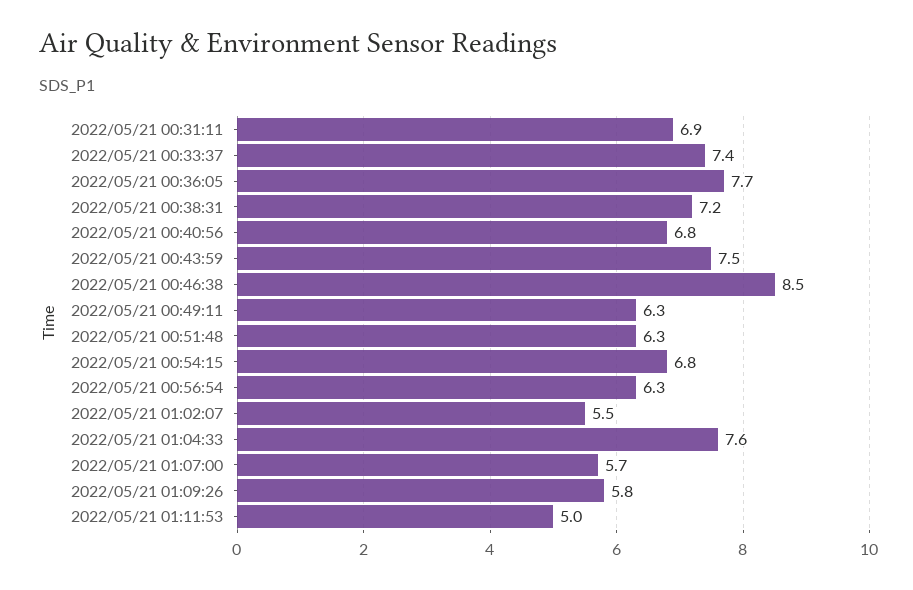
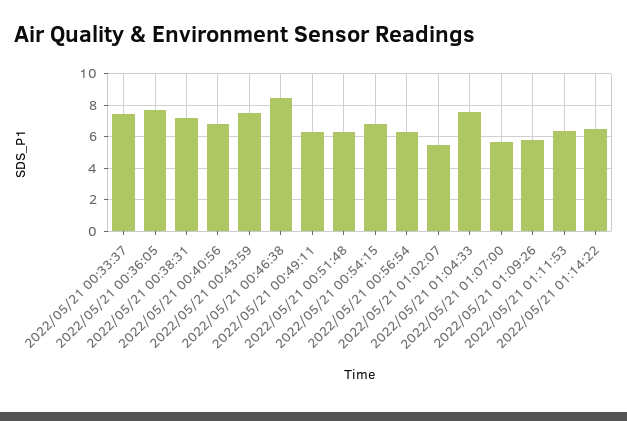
2022/05/21 00:31:11: 6.9 -> none
2022/05/21 01:11:53: 5 -> 6.5
2022/05/21 01:14:22: none -> 6.5

